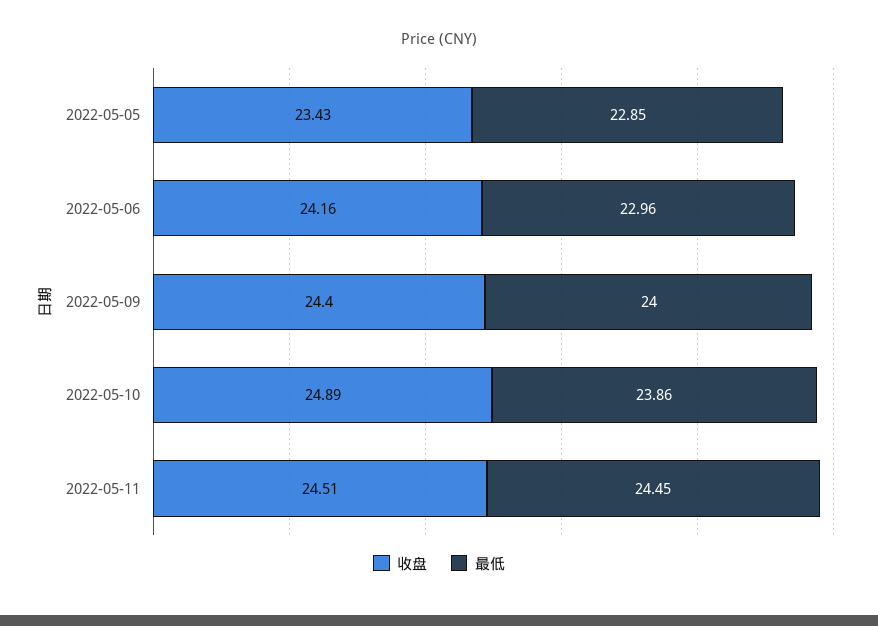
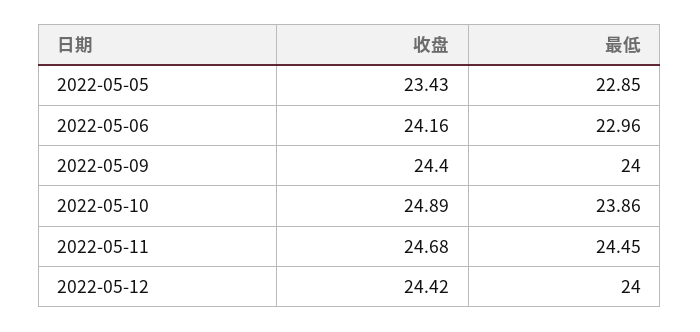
收盘, 2022-05-11: 24.51 -> 24.68
收盘, 2022-05-12: none -> 24.42
最低, 2022-05-12: none -> 24

